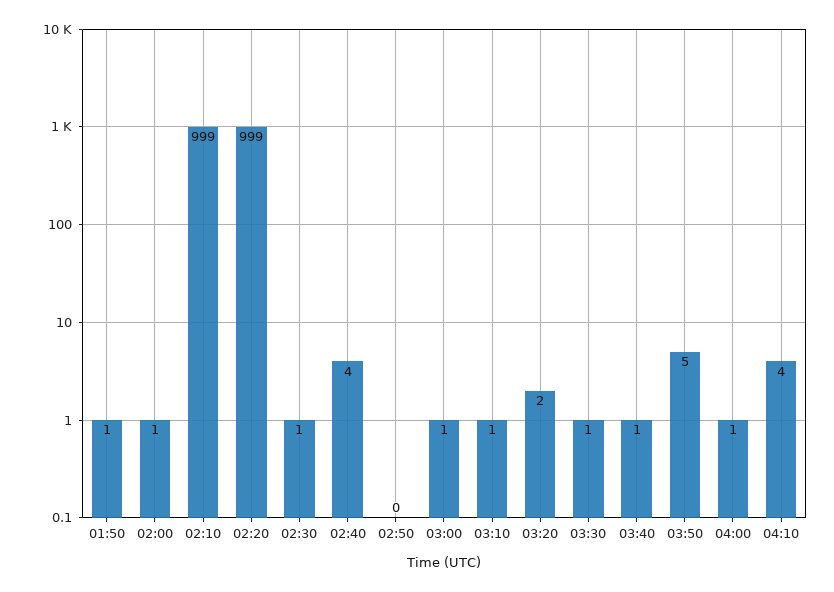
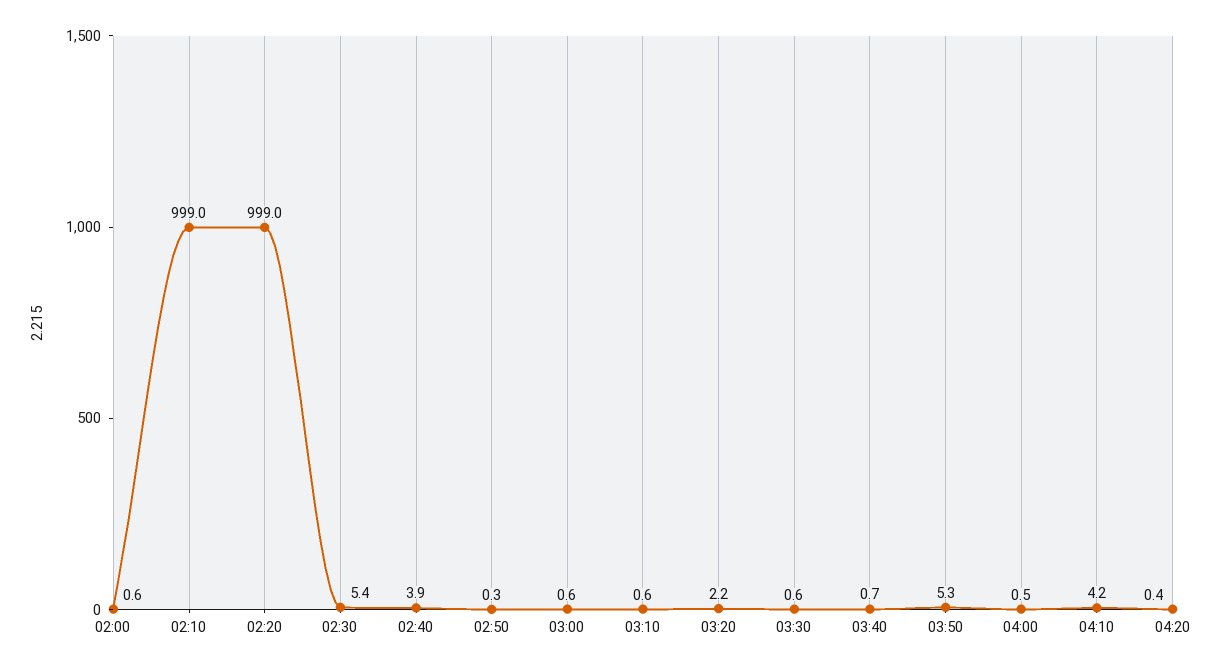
01:50: 1 -> none
02:30: 1 -> 5.4
04:20: none -> 0.4

